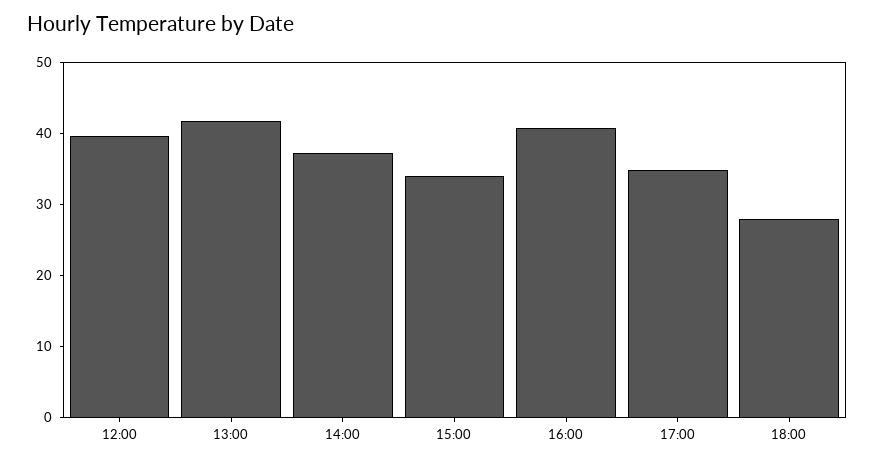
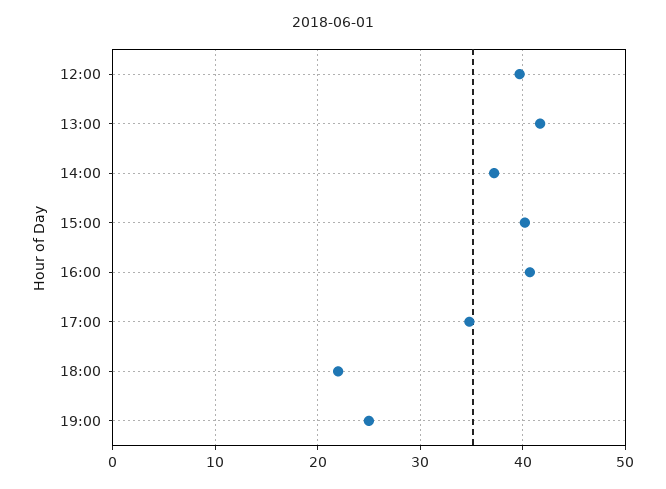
15:00: 34 -> 40
18:00: 28 -> 22
19:00: none -> 25

